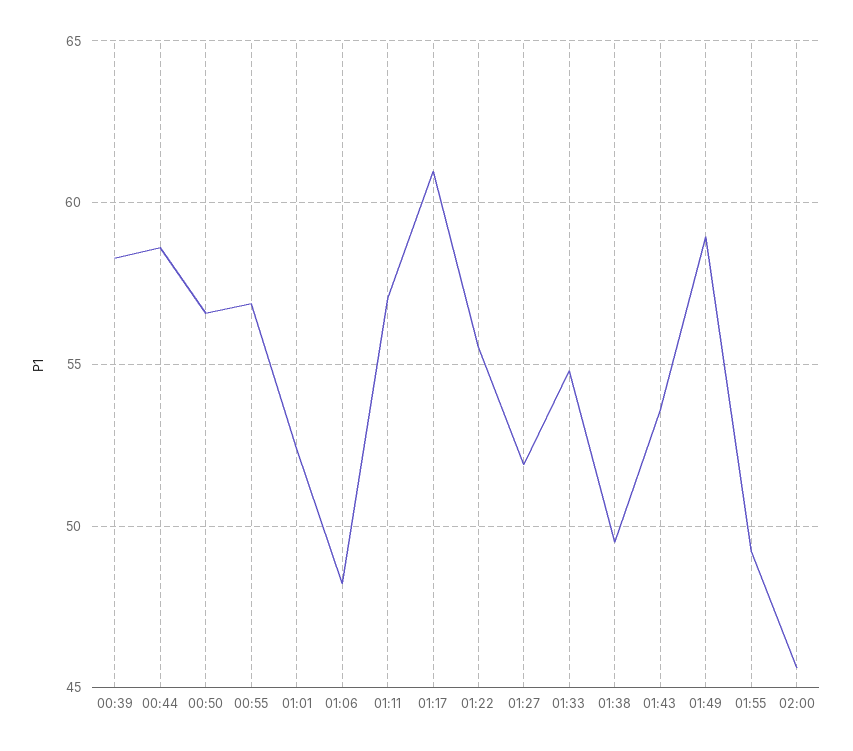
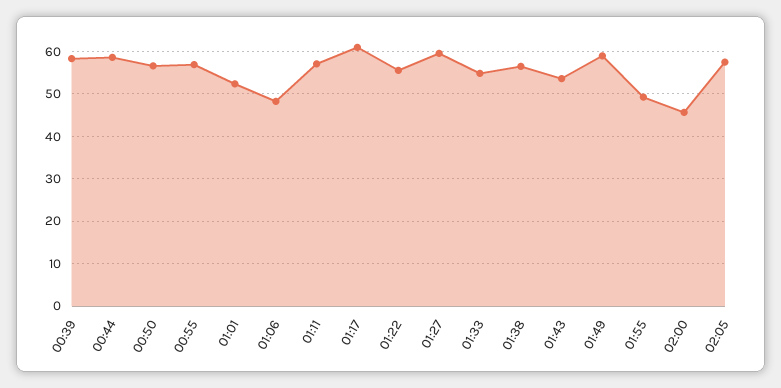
01:27: 52 -> 60
01:38: 49.5 -> 56
02:05: none -> 58

